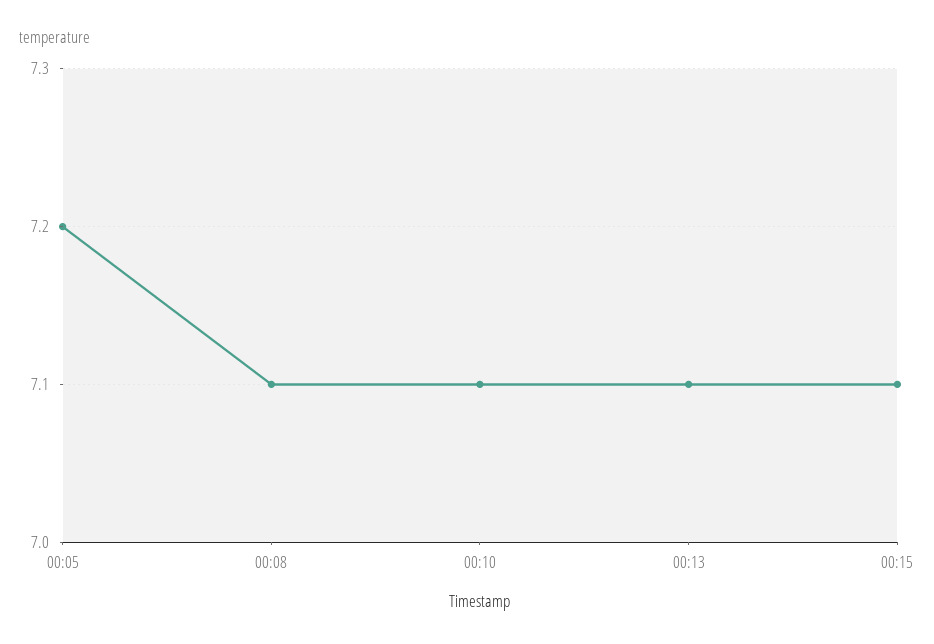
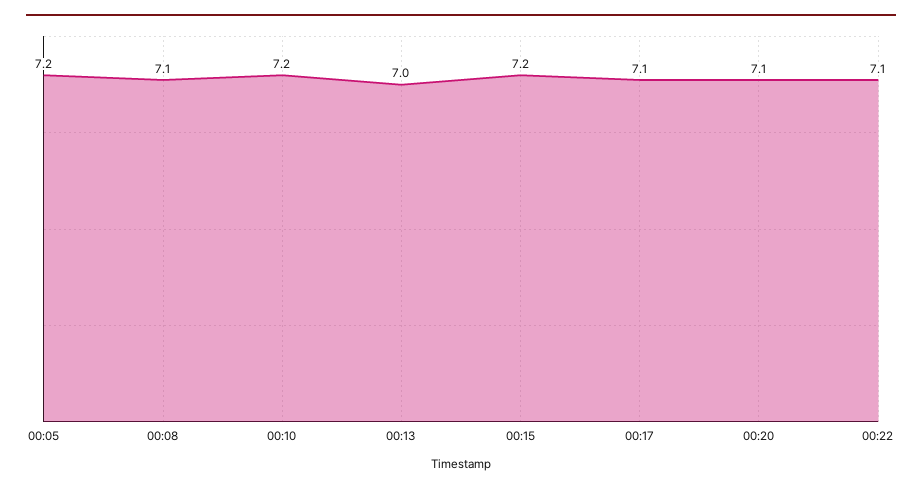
00:10: 7.1 -> 7.2
00:13: 7.1 -> 7
00:15: 7.1 -> 7.2
00:17: none -> 7.1
00:20: none -> 7.1
00:22: none -> 7.1

